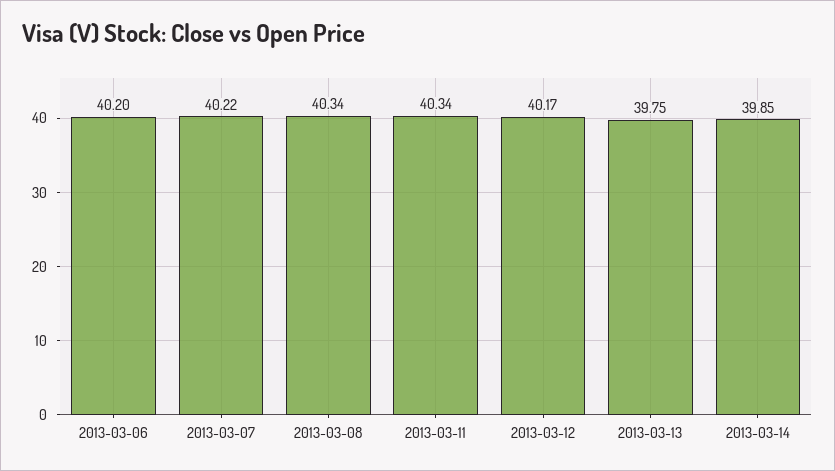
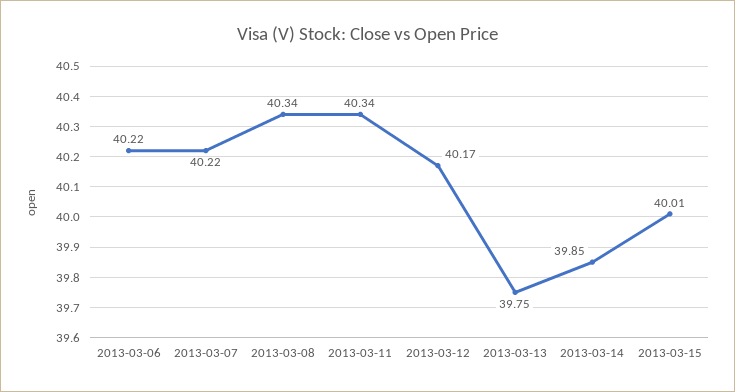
2013-03-06: 40.2 -> 40.22
2013-03-15: none -> 40.01

